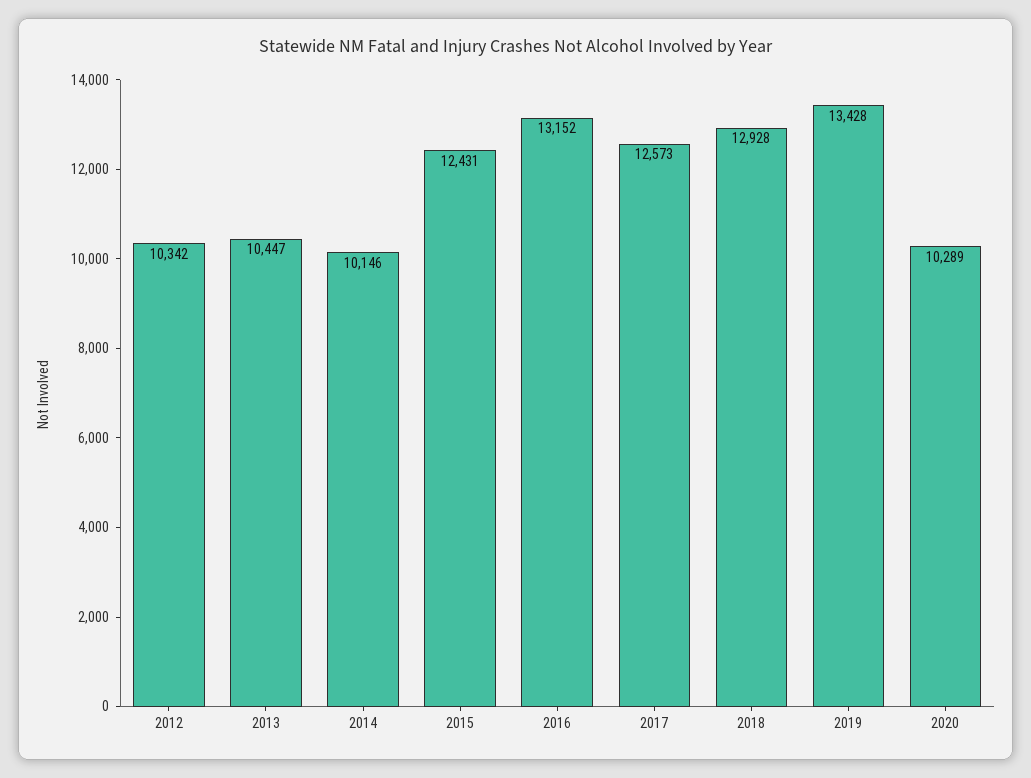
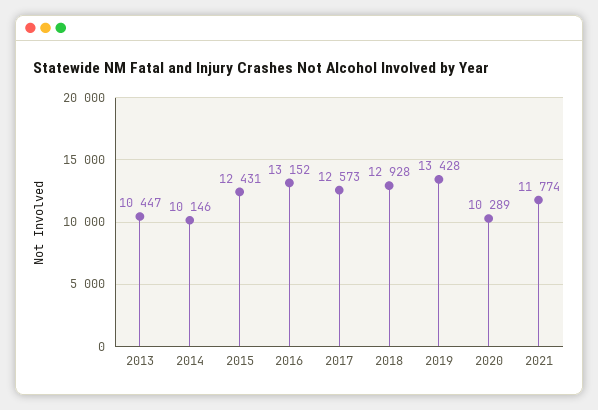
2012: 10342 -> none
2021: none -> 11774

